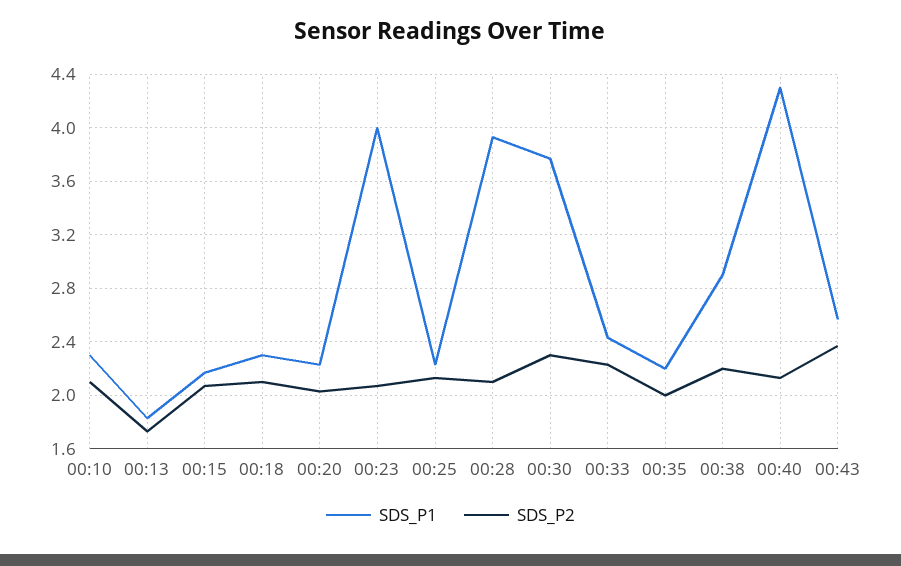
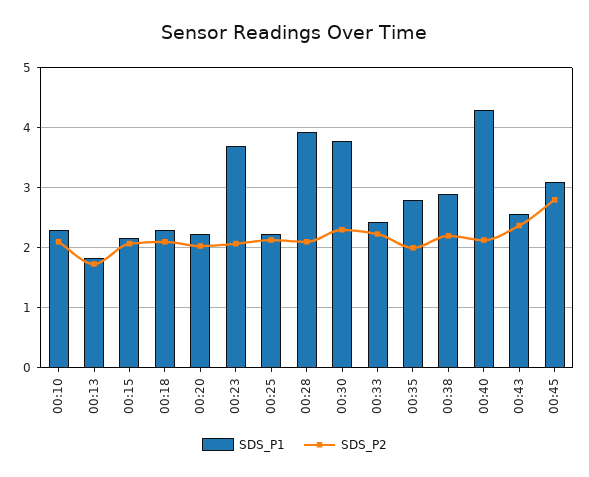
SDS_P1, 00:23: 4 -> 3.7
SDS_P1, 00:35: 2.2 -> 2.8
SDS_P1, 00:45: none -> 3.1
SDS_P2, 00:45: none -> 2.8

